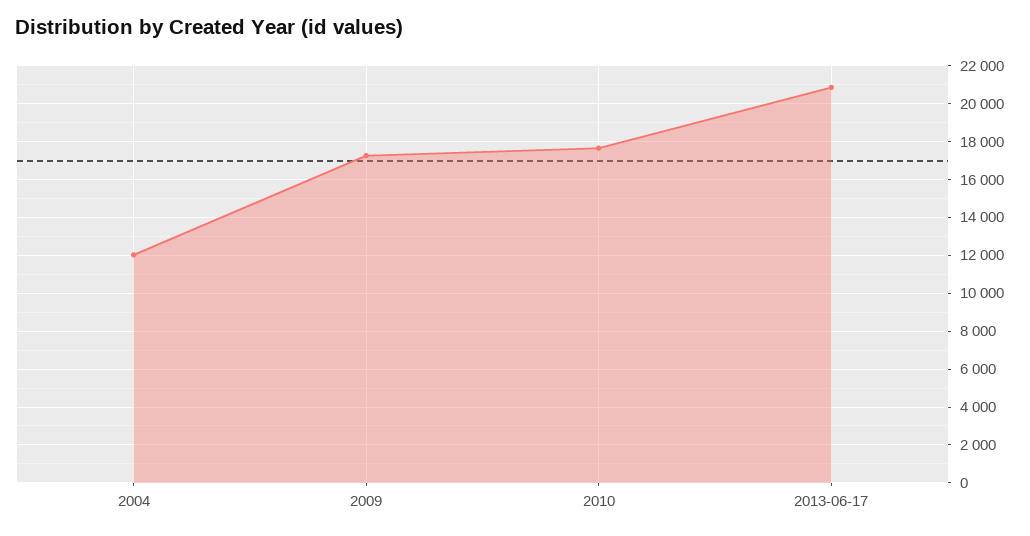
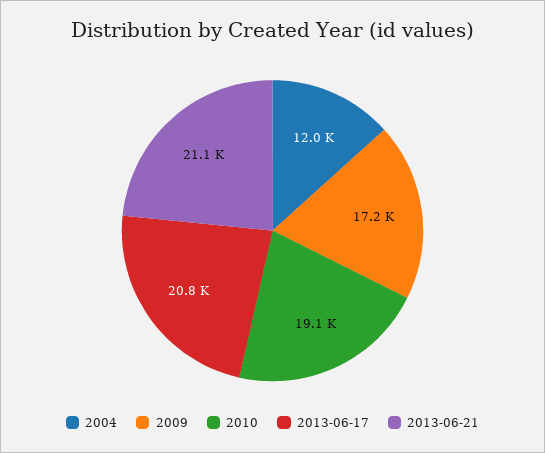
2010: 17500 -> 19100
2013-06-21: none -> 21100

